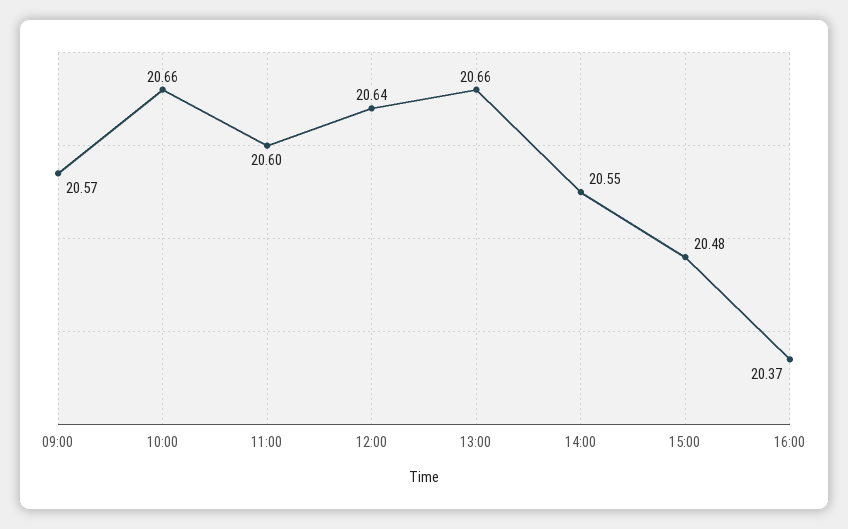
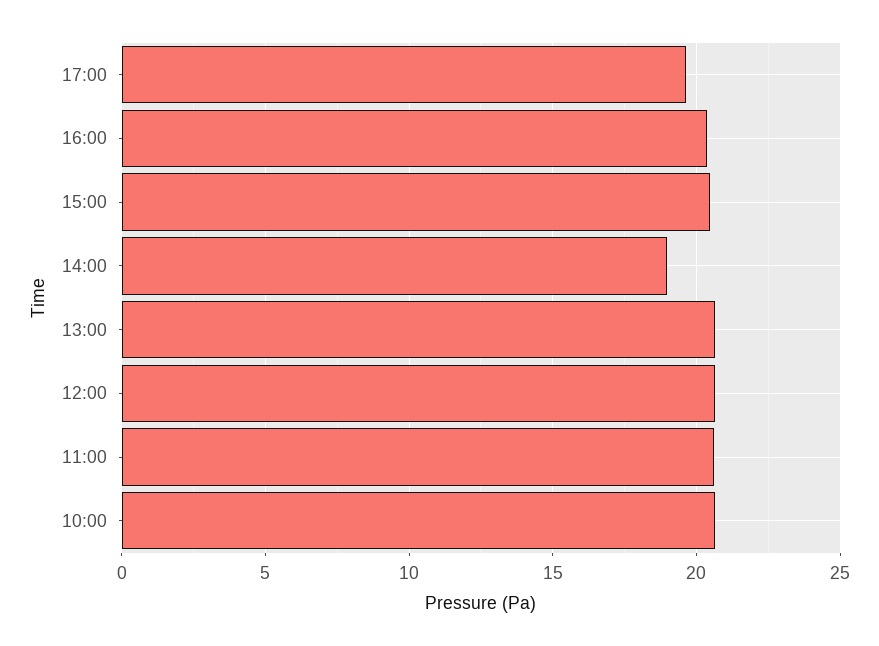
09:00: 20.57 -> none
14:00: 20.55 -> 19
17:00: none -> 19.5

